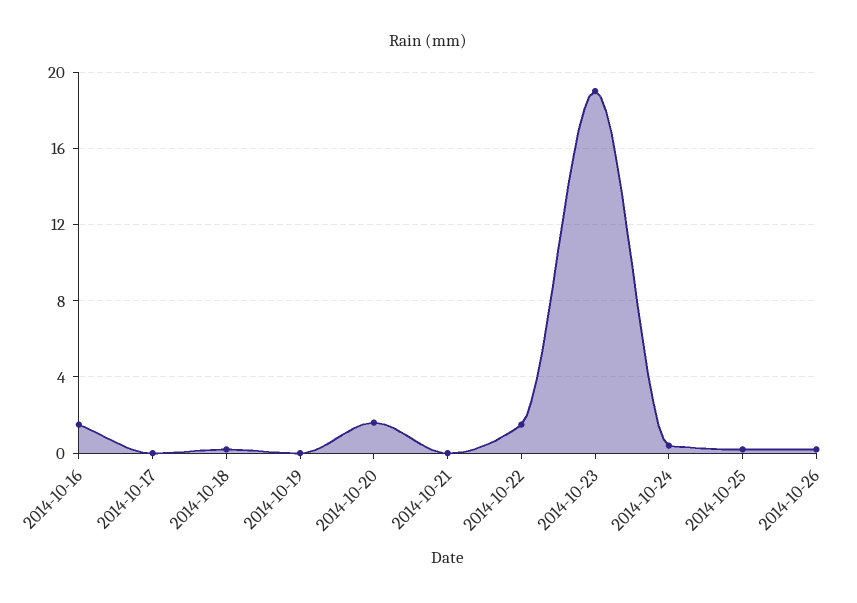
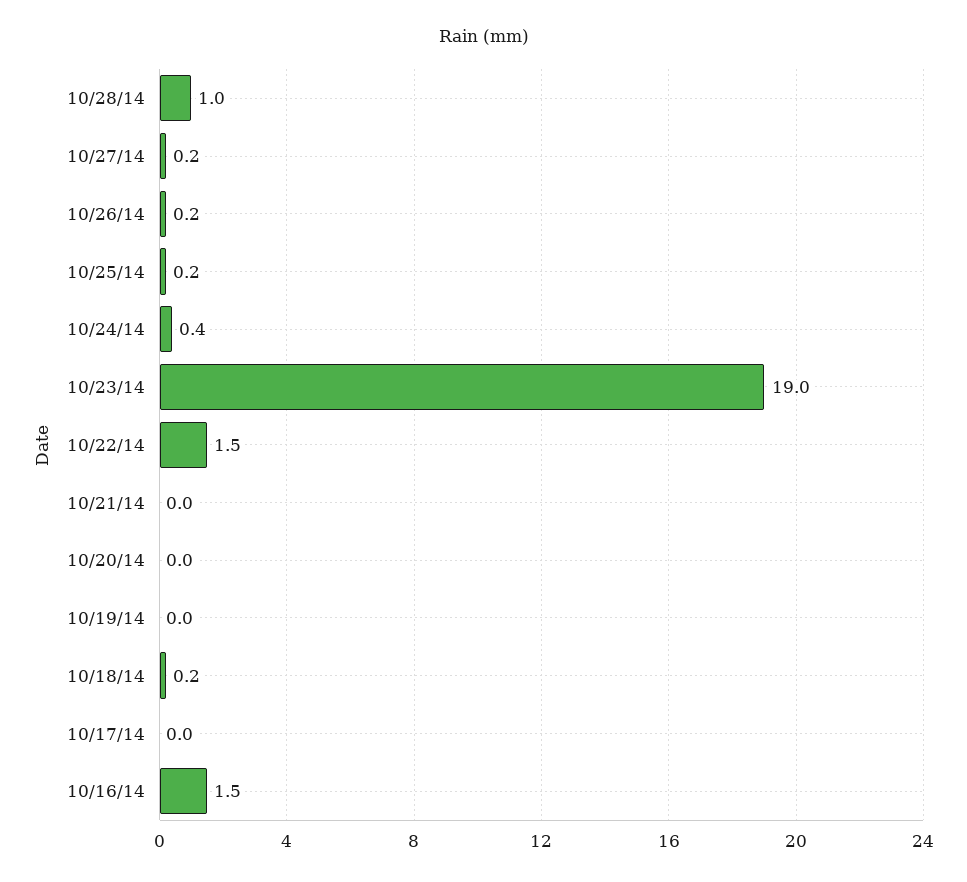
2014-10-20: 1.5 -> 0
10/28/14: none -> 1
10/27/14: none -> 0.2

